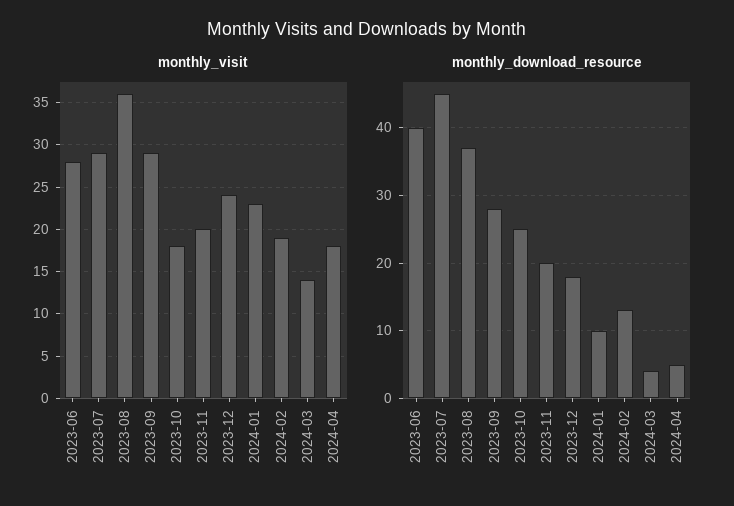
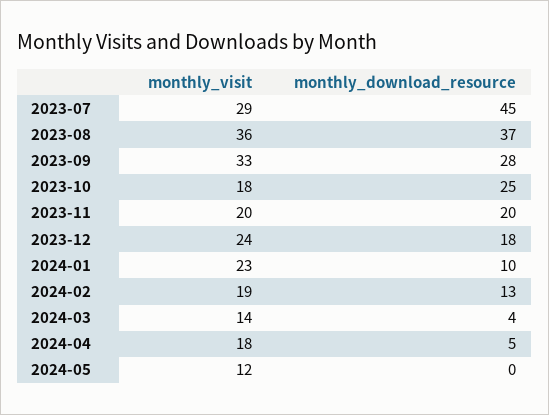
monthly_visit, 2023-06: 28 -> none
monthly_visit, 2023-09: 29 -> 33
monthly_download_resource, 2023-06: 40 -> none
monthly_visit, 2024-05: none -> 12
monthly_download_resource, 2024-05: none -> 0

